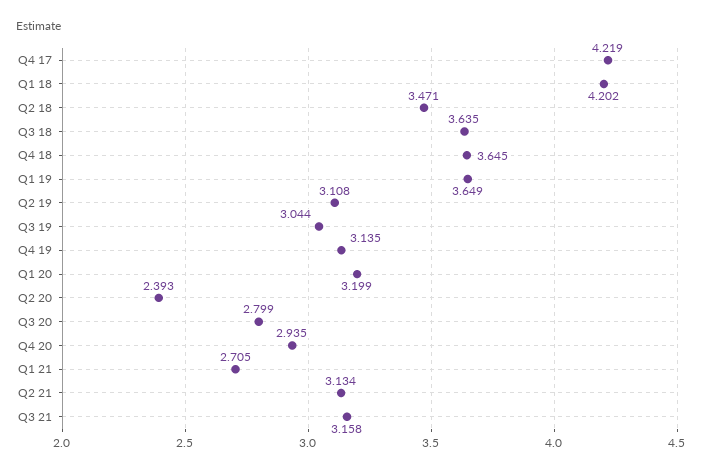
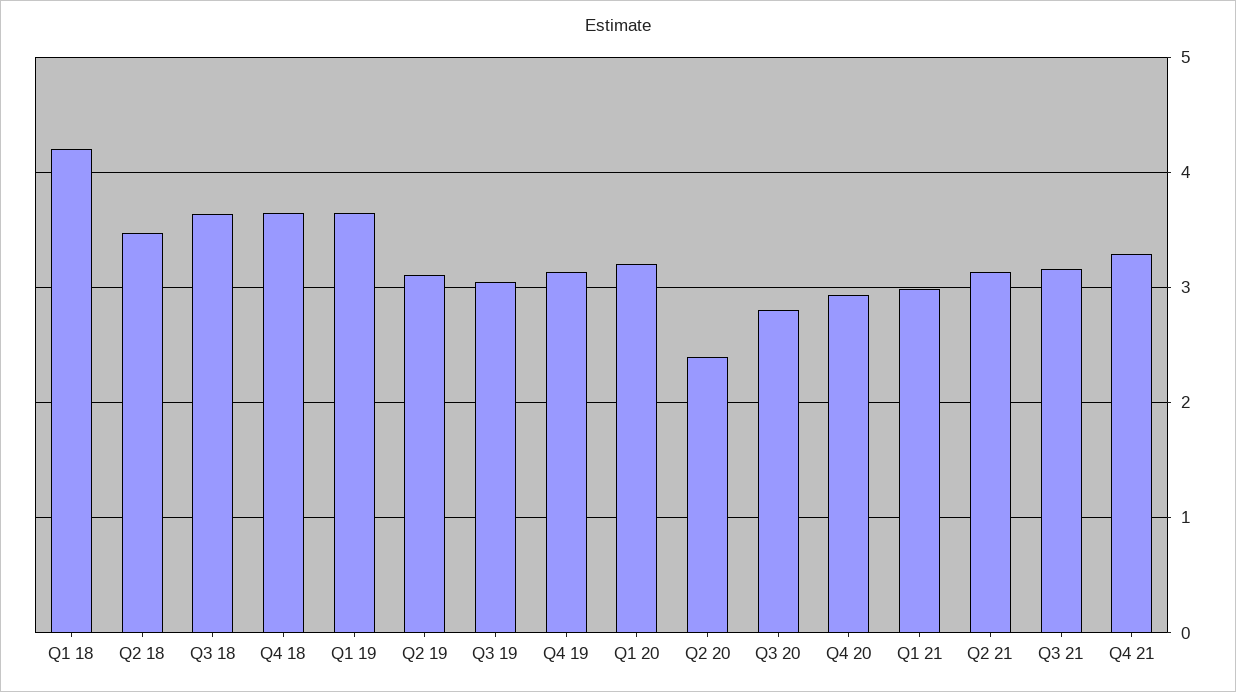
Q4 17: 4.219 -> none
Q1 21: 2.705 -> 3
Q4 21: none -> 3.3

